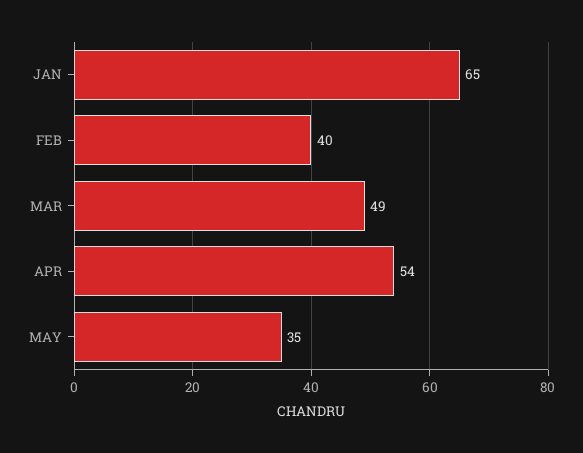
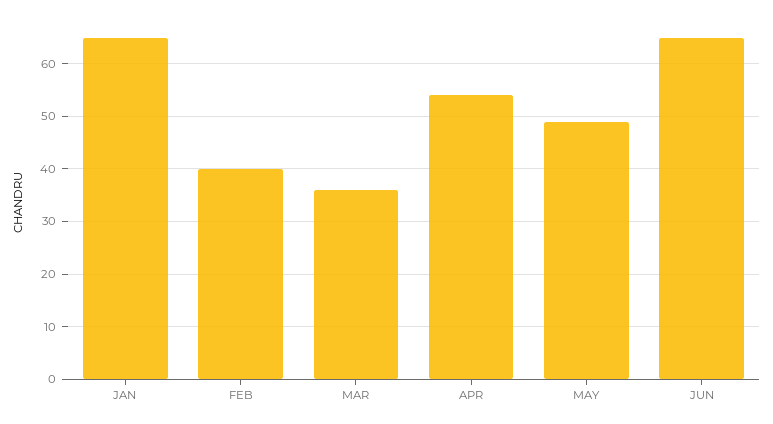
MAR: 49 -> 35
MAY: 35 -> 50
JUN: none -> 65

